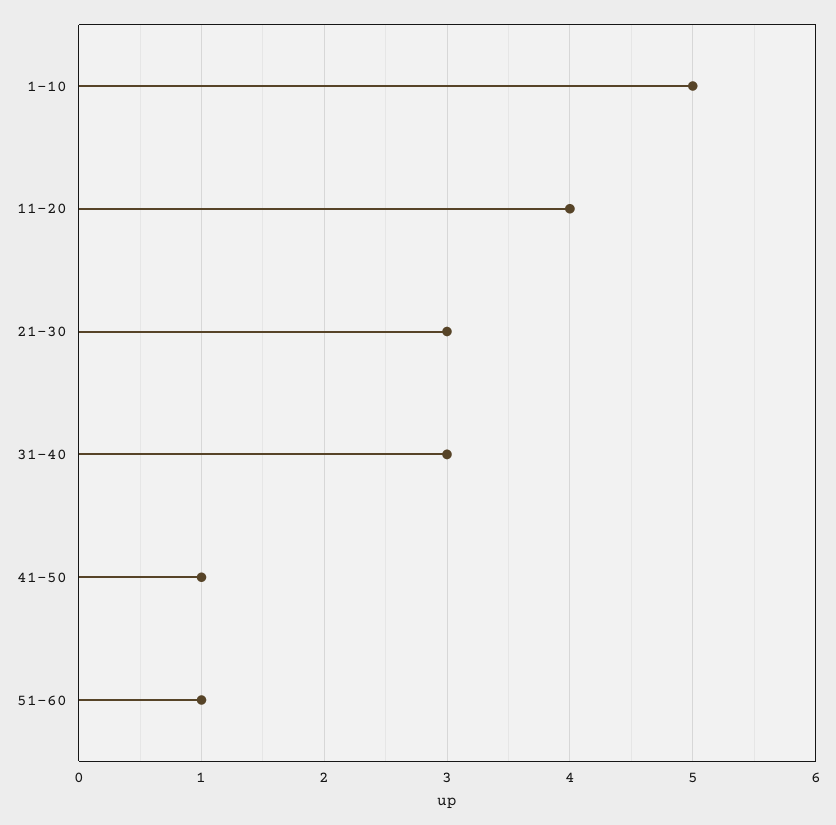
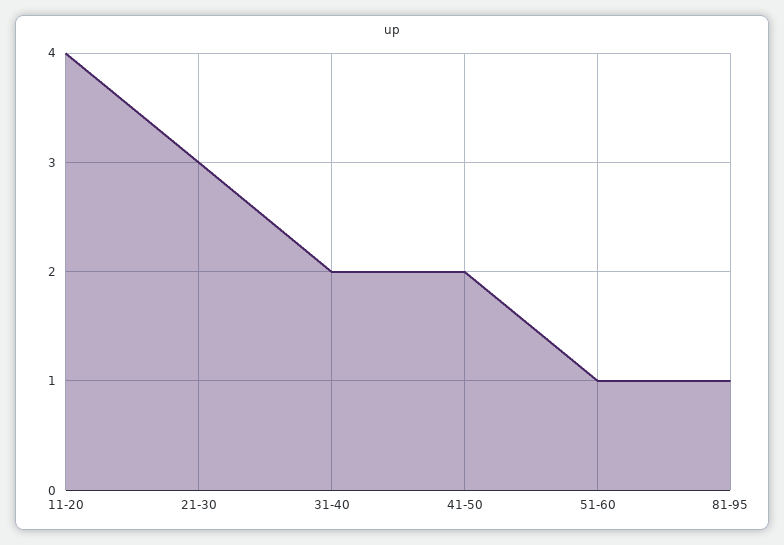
1-10: 5 -> none
31-40: 3 -> 2
41-50: 1 -> 2
81-95: none -> 1

